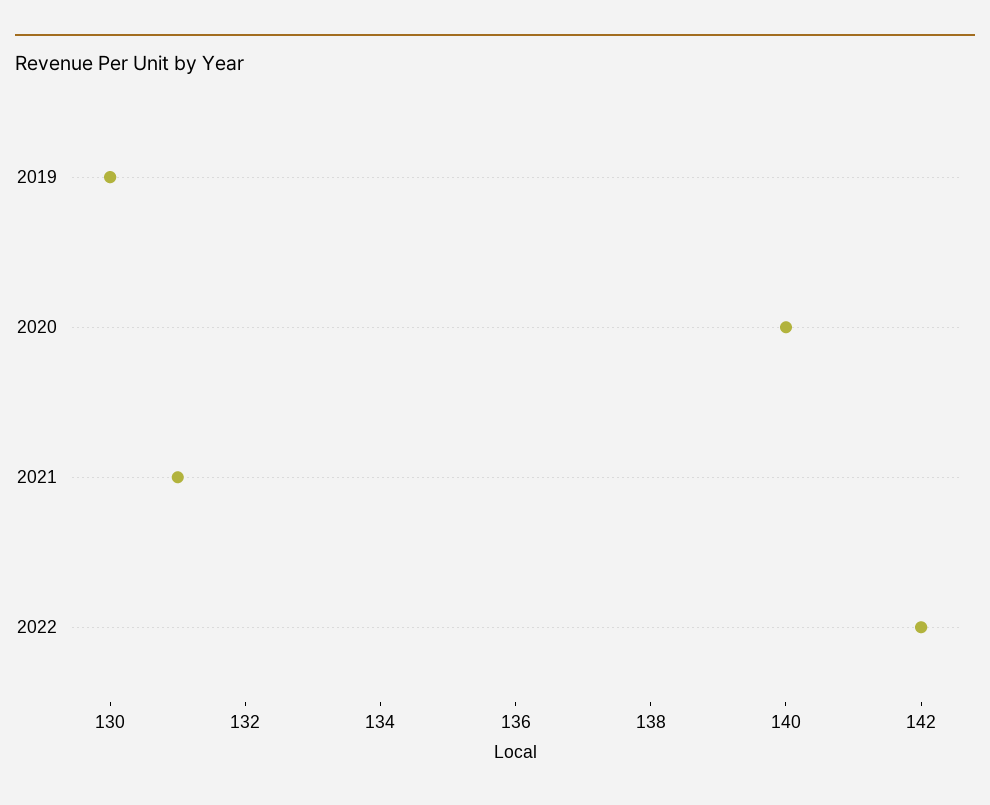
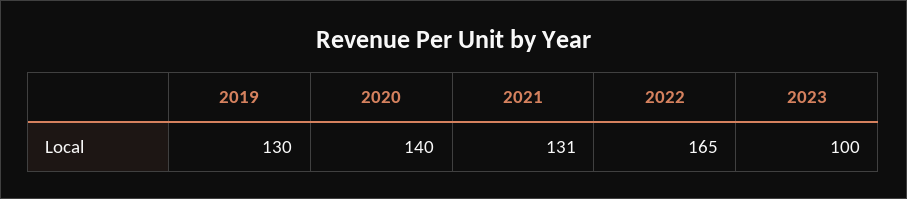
2022: 142 -> 165
2023: none -> 100

